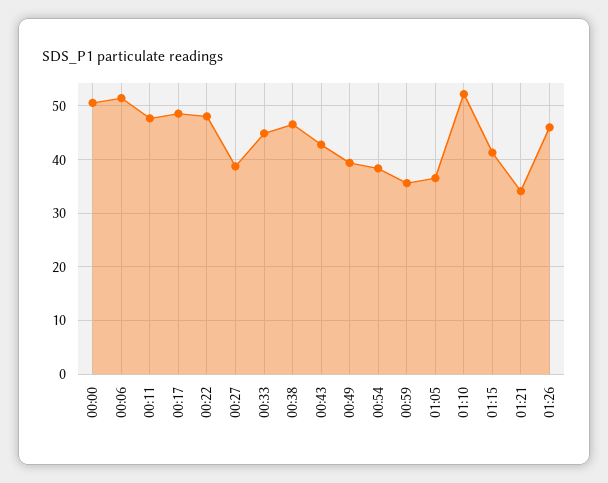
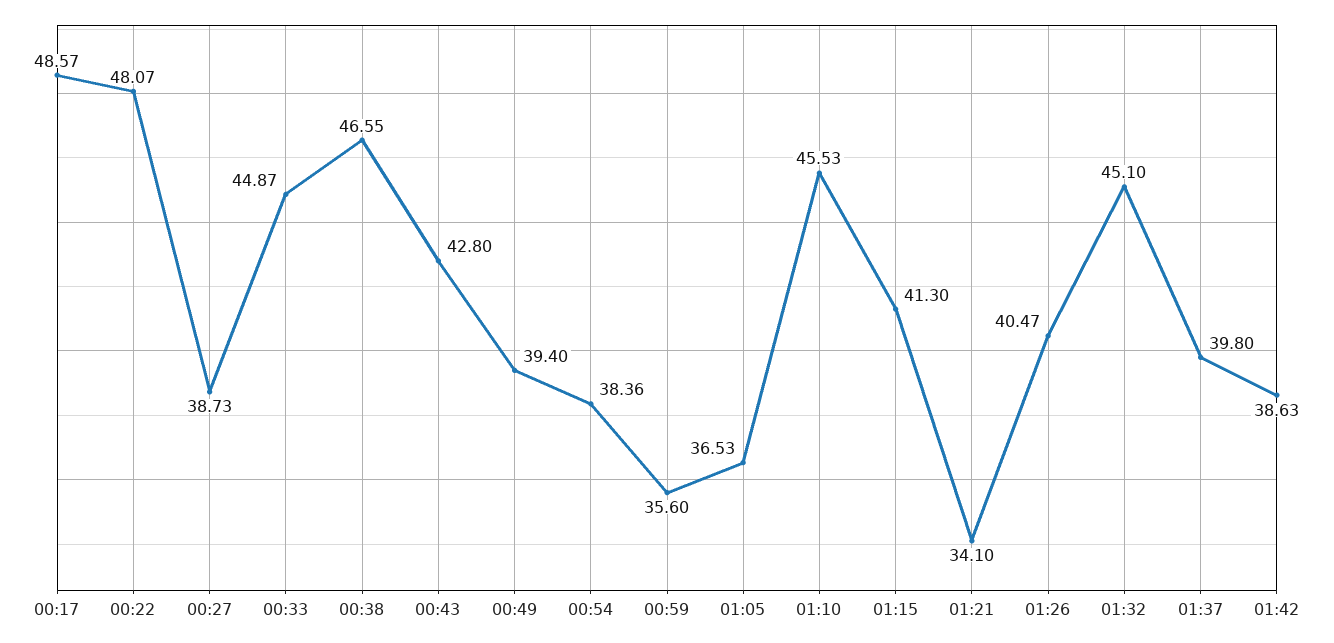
00:00: 50 -> none
00:06: 52 -> none
00:11: 48 -> none
01:10: 52 -> 45.53
01:26: 46 -> 40.47
01:32: none -> 45.1
01:37: none -> 39.8
01:42: none -> 38.63

